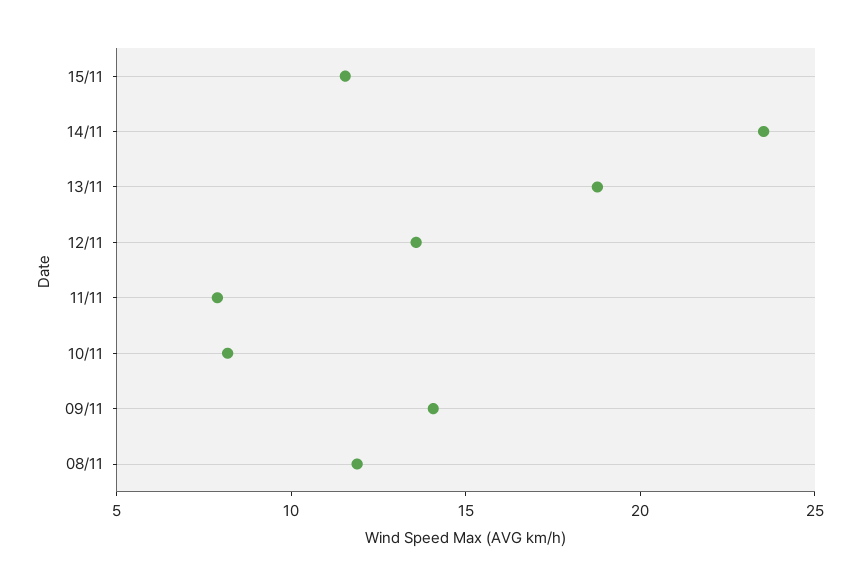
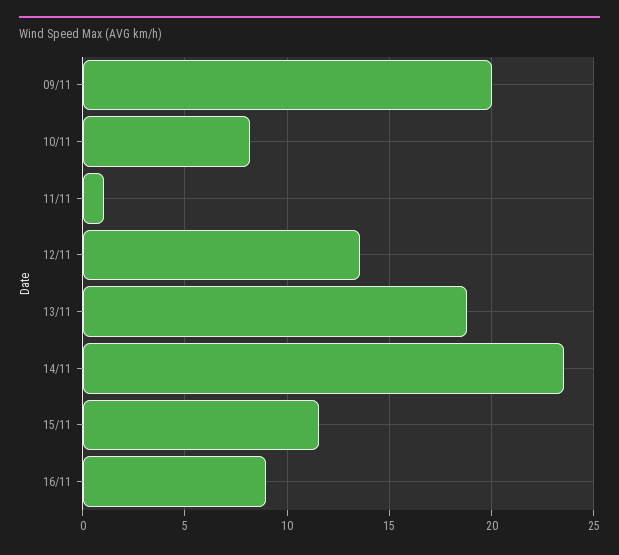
11/11: 8 -> 1
09/11: 14 -> 20
08/11: 12 -> none
16/11: none -> 9

